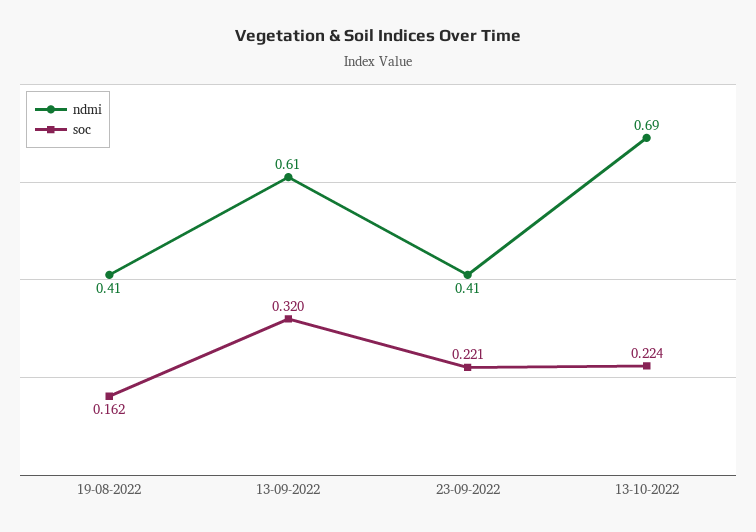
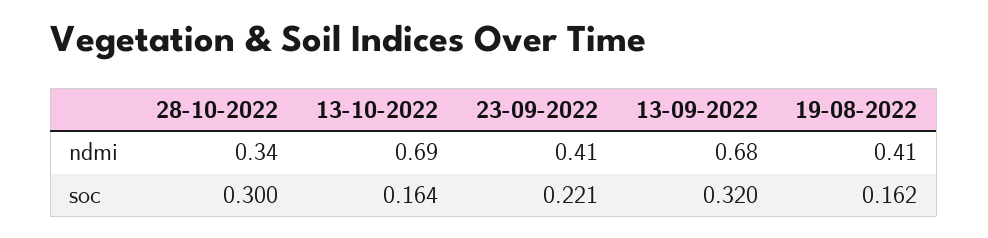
ndmi, 13-09-2022: 0.61 -> 0.68
soc, 13-10-2022: 0.224 -> 0.164
ndmi, 28-10-2022: none -> 0.34
soc, 28-10-2022: none -> 0.3

